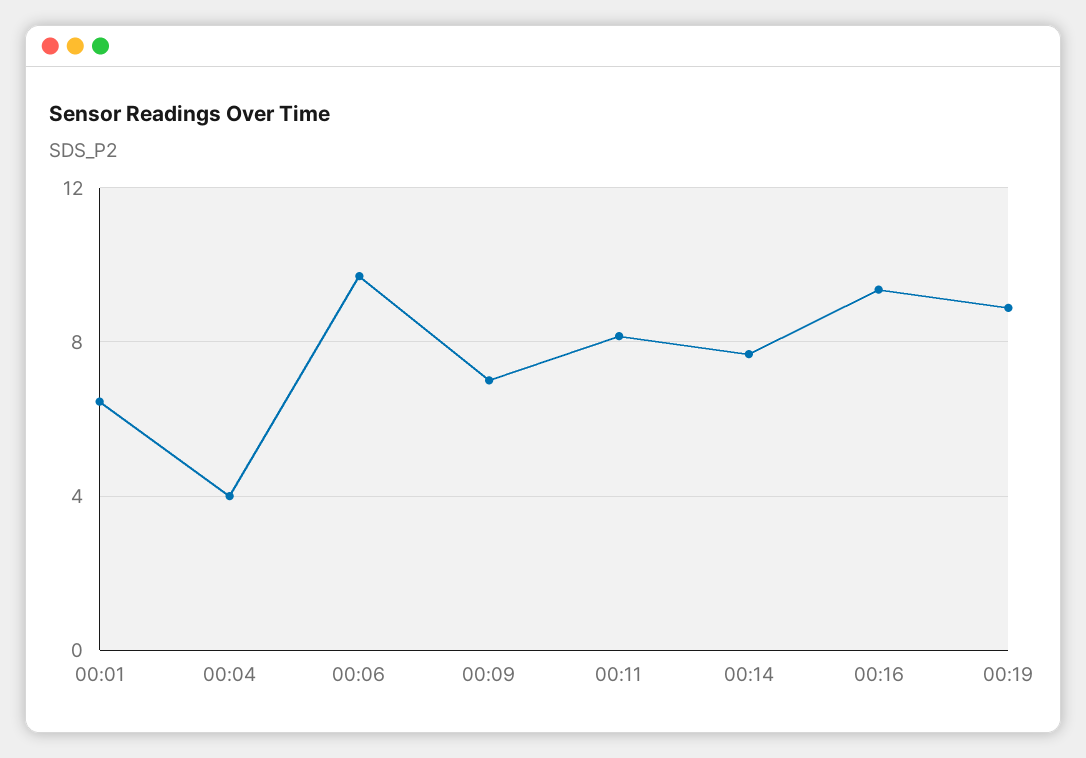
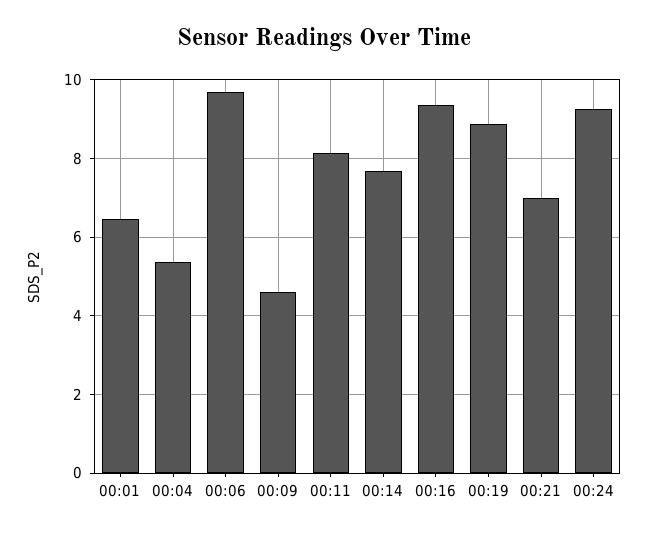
00:04: 4 -> 5.4
00:09: 7 -> 4.6
00:21: none -> 7
00:24: none -> 9.2

